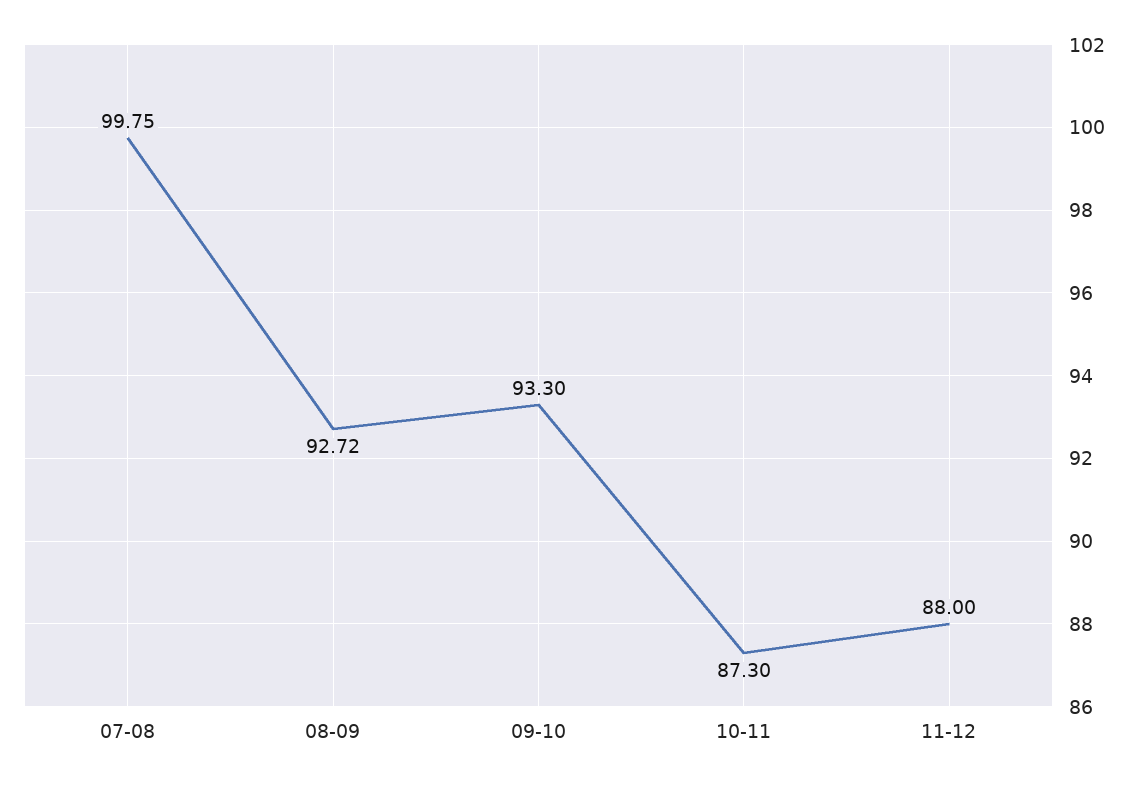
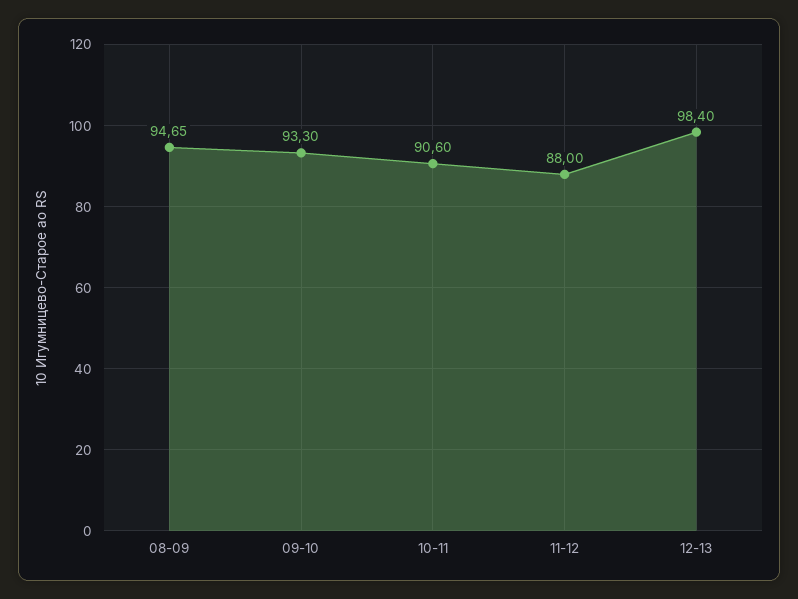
07-08: 99.75 -> none
08-09: 92.72 -> 94.65
10-11: 87.3 -> 90.6
12-13: none -> 98.4

